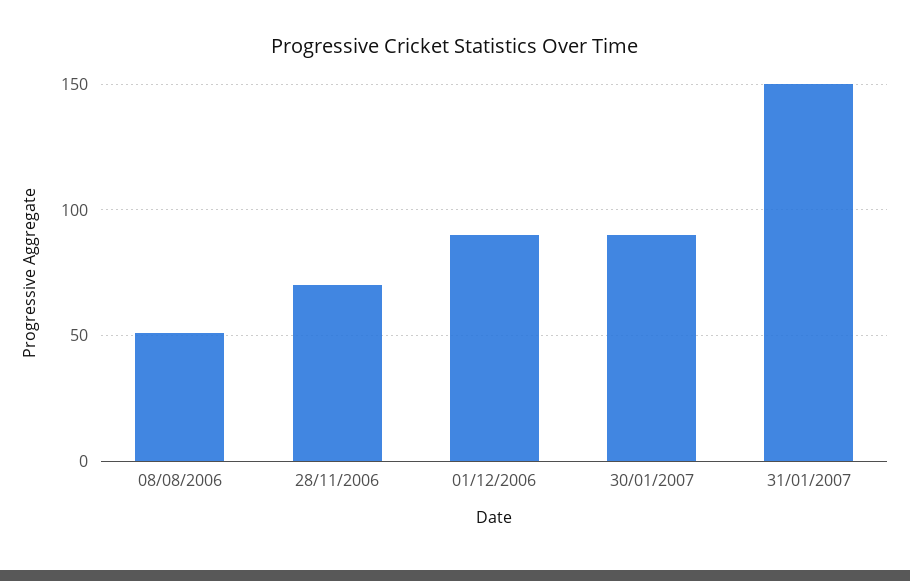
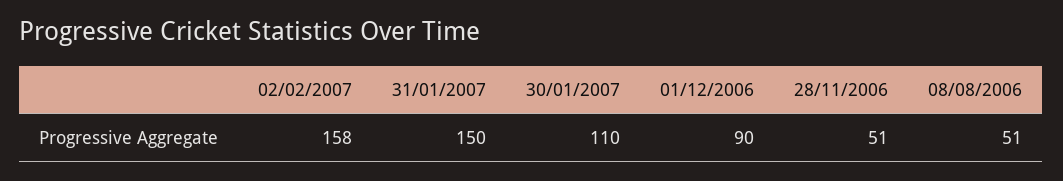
28/11/2006: 70 -> 51
30/01/2007: 90 -> 110
02/02/2007: none -> 158

